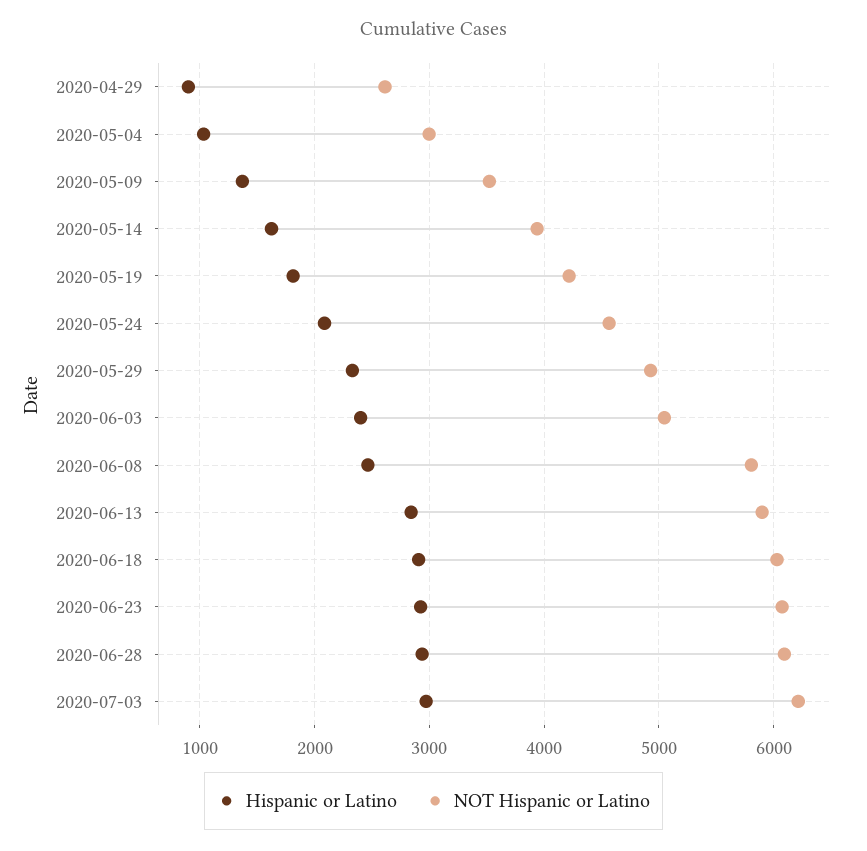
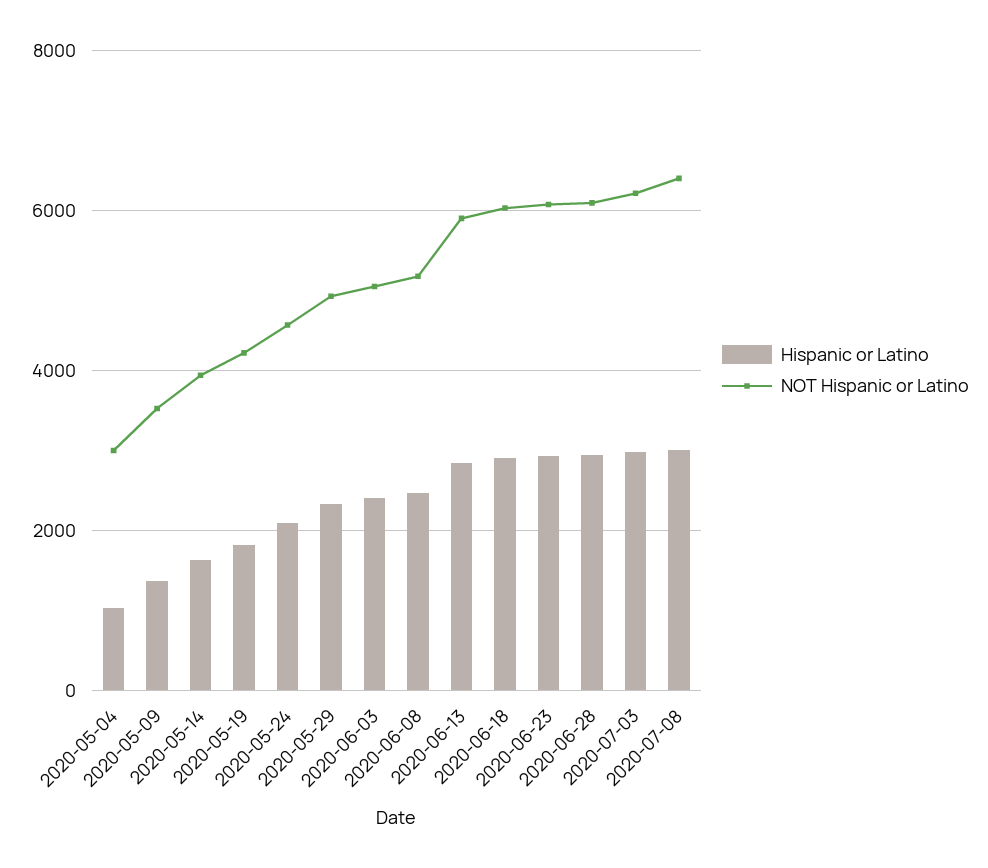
Hispanic or Latino, 2020-04-29: 900 -> none
NOT Hispanic or Latino, 2020-04-29: 2600 -> none
NOT Hispanic or Latino, 2020-06-08: 5800 -> 5200
Hispanic or Latino, 2020-07-08: none -> 3000
NOT Hispanic or Latino, 2020-07-08: none -> 6400

